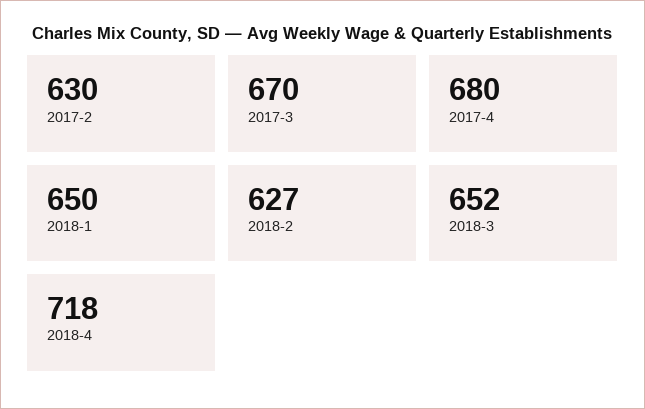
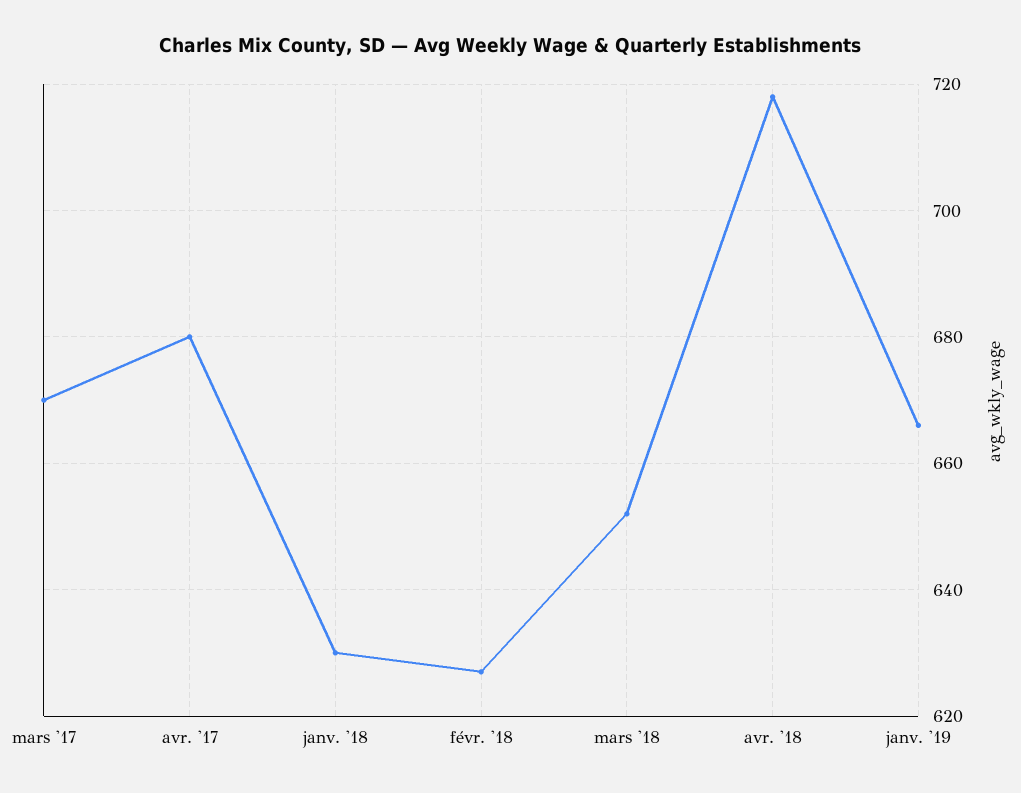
2017-2: 630 -> none
2018-1: 650 -> 630
janv. '19: none -> 665

